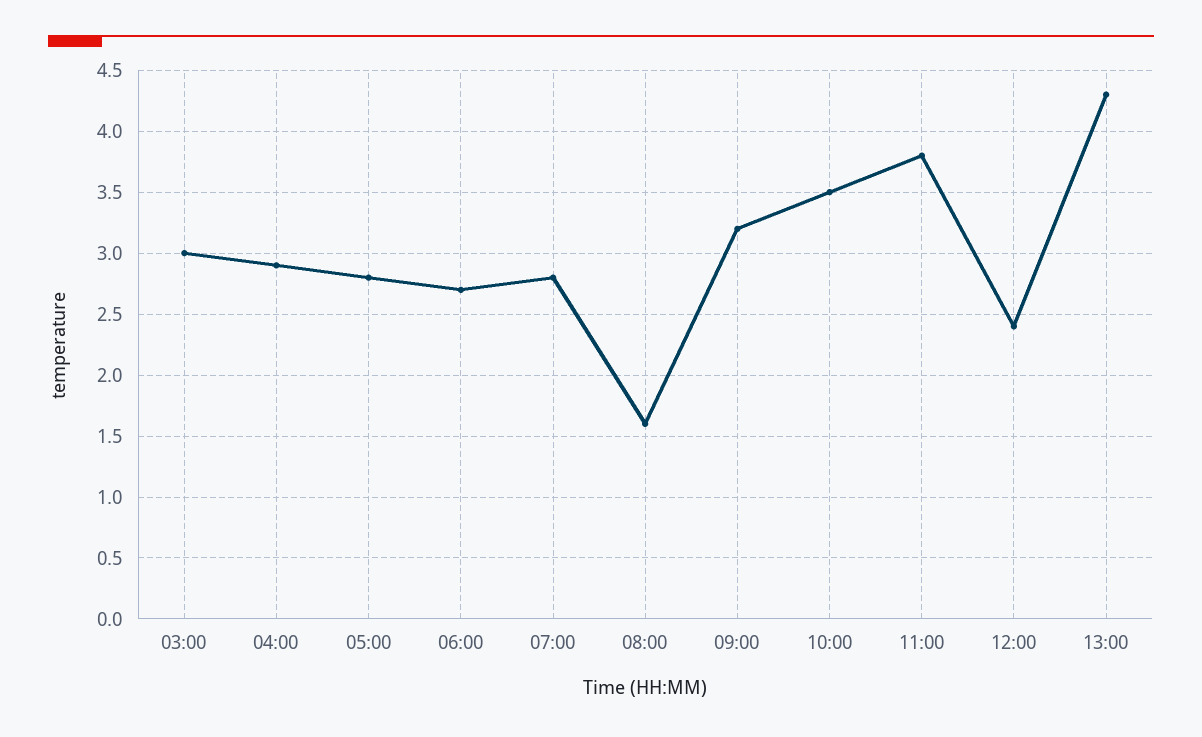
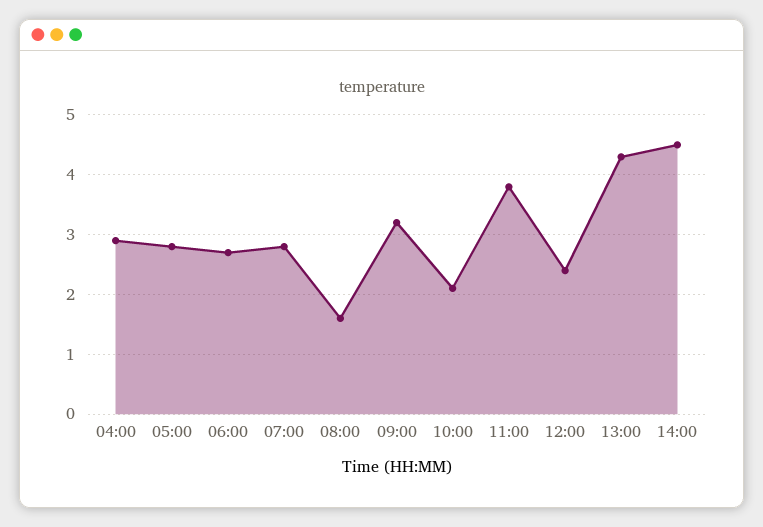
03:00: 3 -> none
10:00: 3.5 -> 2
14:00: none -> 4.5

